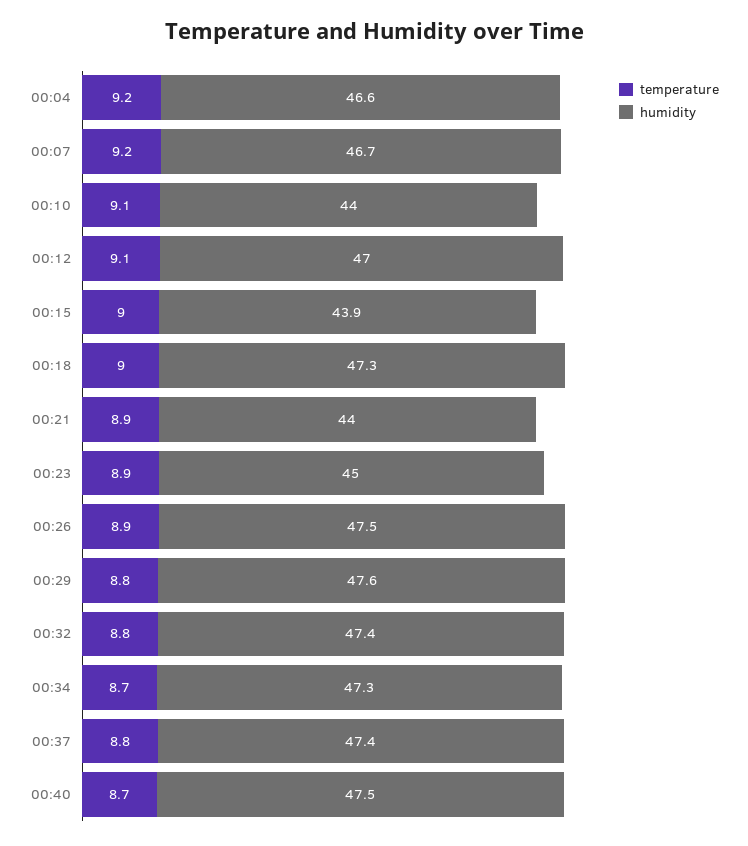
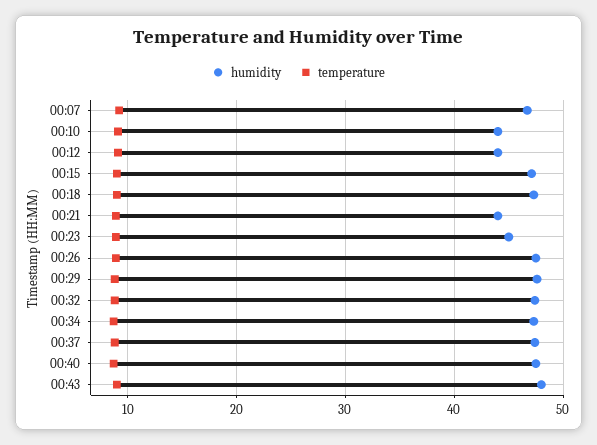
temperature, 00:04: 9.2 -> none
humidity, 00:04: 46.6 -> none
humidity, 00:12: 47 -> 44
humidity, 00:15: 43.9 -> 47
humidity, 00:43: none -> 48
temperature, 00:43: none -> 9

